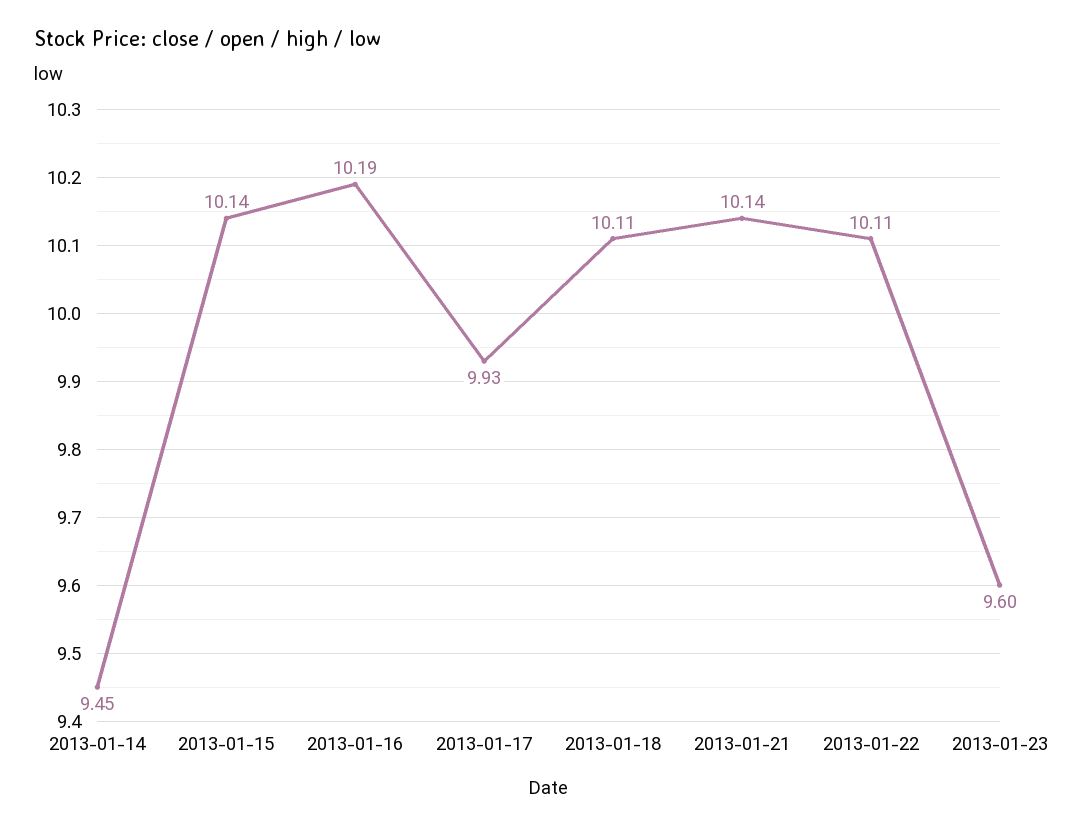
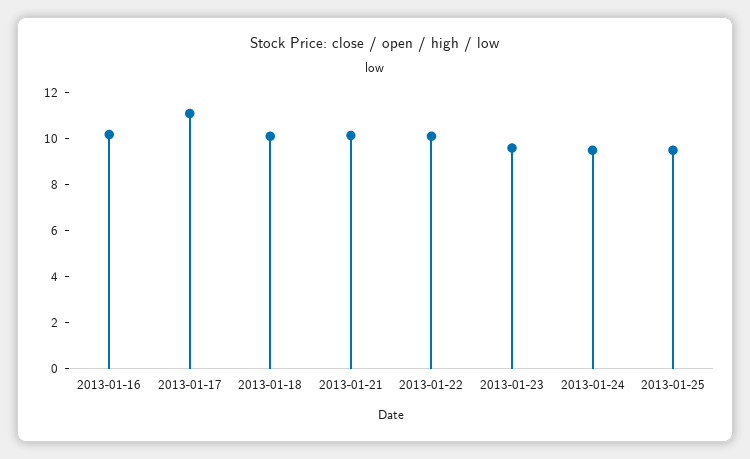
2013-01-14: 9.45 -> none
2013-01-15: 10.14 -> none
2013-01-17: 9.93 -> 11
2013-01-24: none -> 9.5
2013-01-25: none -> 9.5

